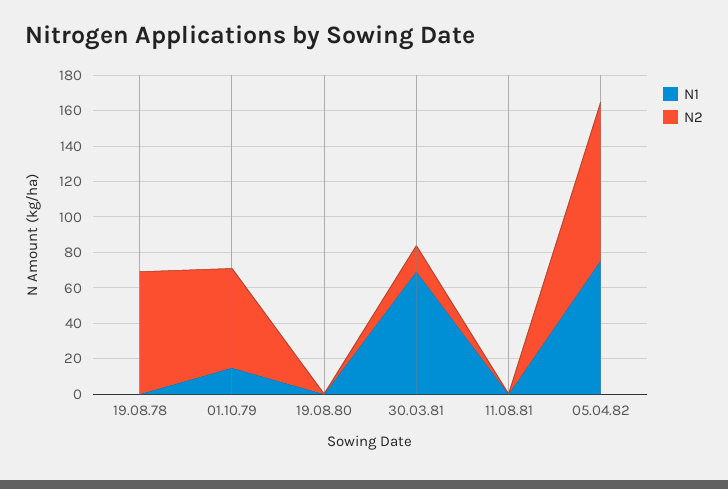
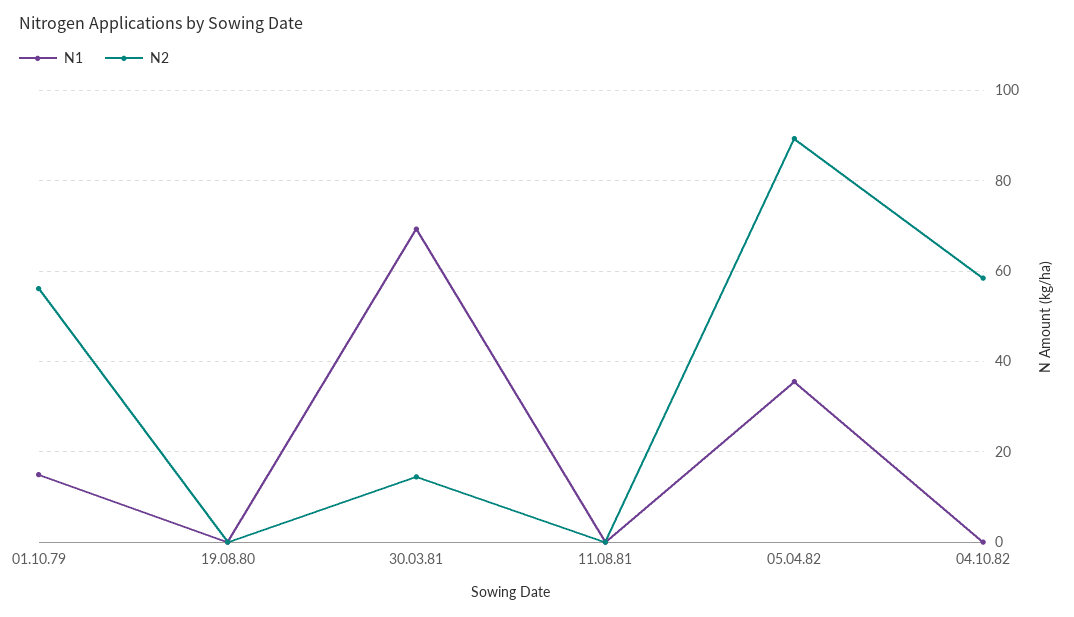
N1, 19.08.78: 0 -> none
N2, 19.08.78: 70 -> none
N1, 05.04.82: 75 -> 36
N1, 04.10.82: none -> 0
N2, 04.10.82: none -> 58

